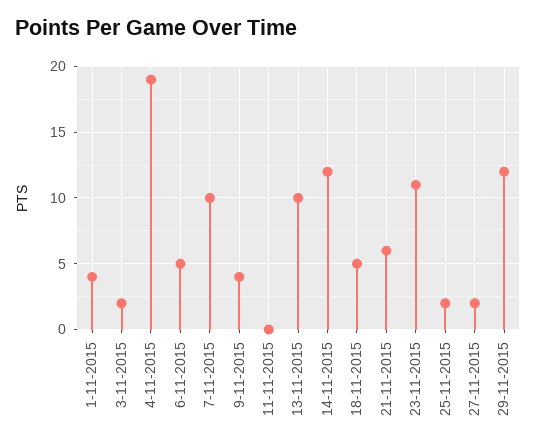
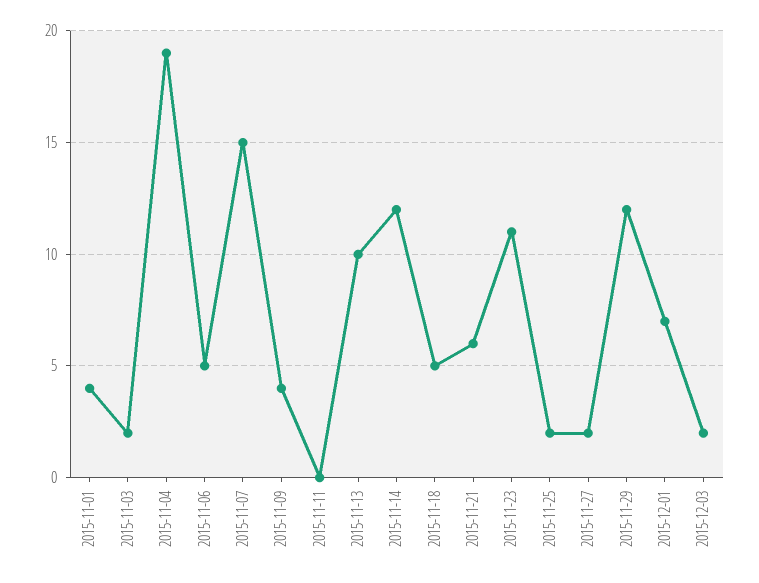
7-11-2015: 10 -> 15
2015-12-01: none -> 7
2015-12-03: none -> 2

